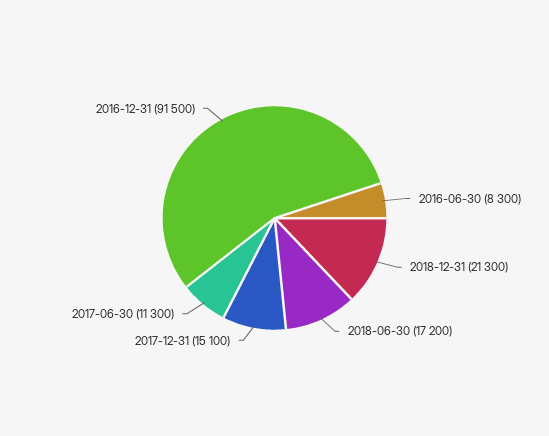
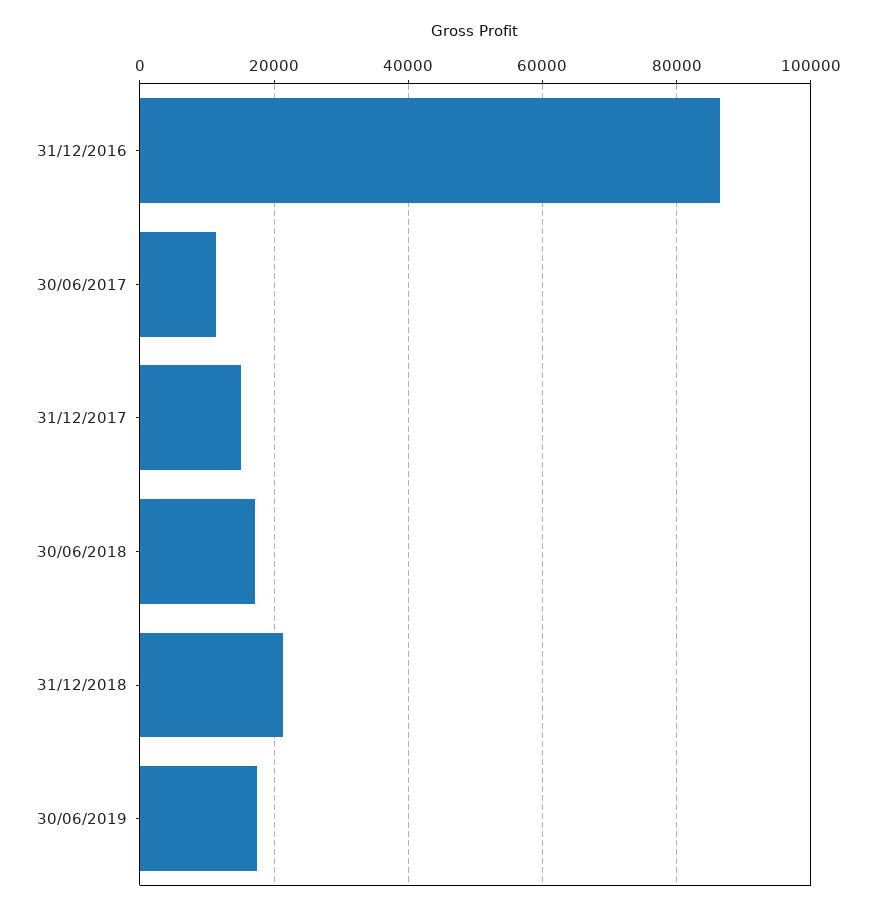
2016-06-30: 8300 -> none
2016-12-31: 91500 -> 86000
30/06/2019: none -> 18000

